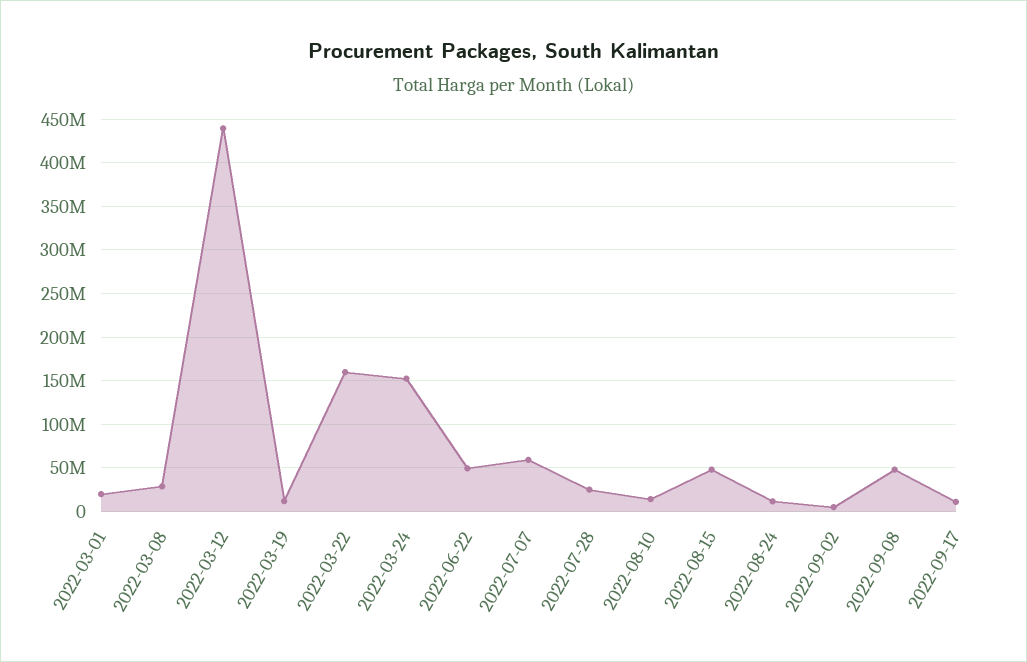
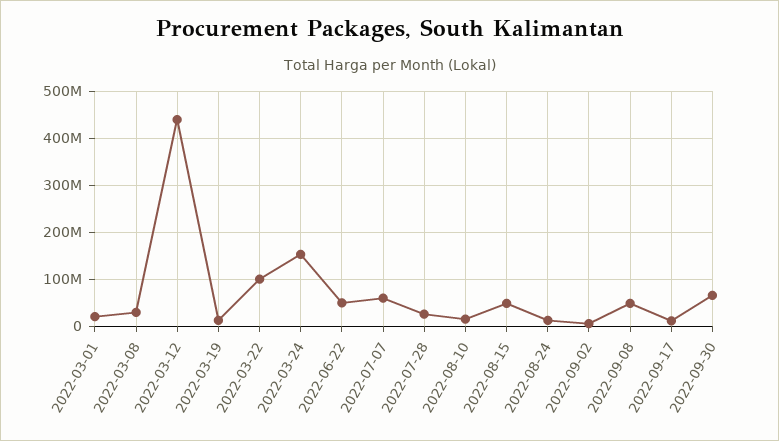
2022-03-22: 160000000 -> 100000000
2022-09-30: none -> 60000000

